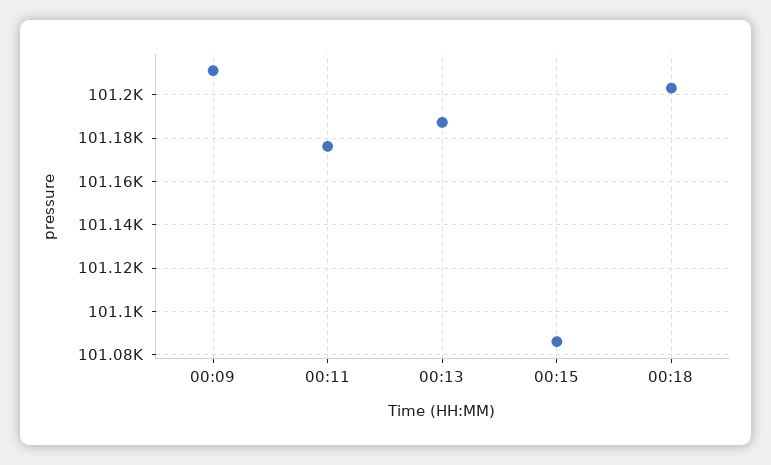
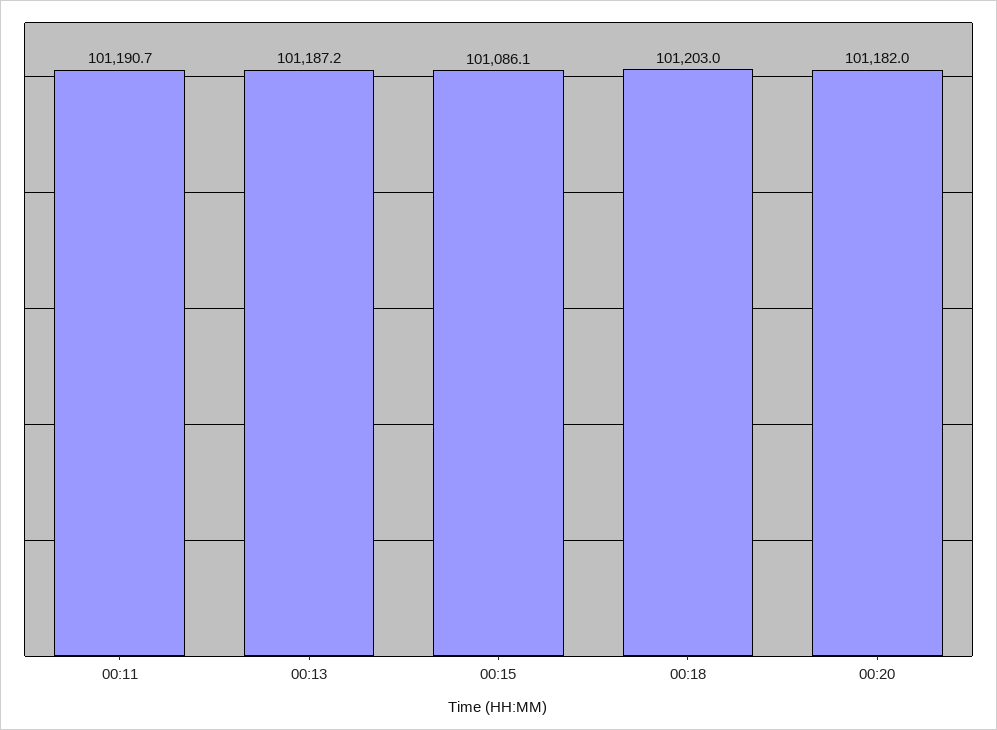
00:09: 101210 -> none
00:11: 101175 -> 101190.7
00:20: none -> 101182

